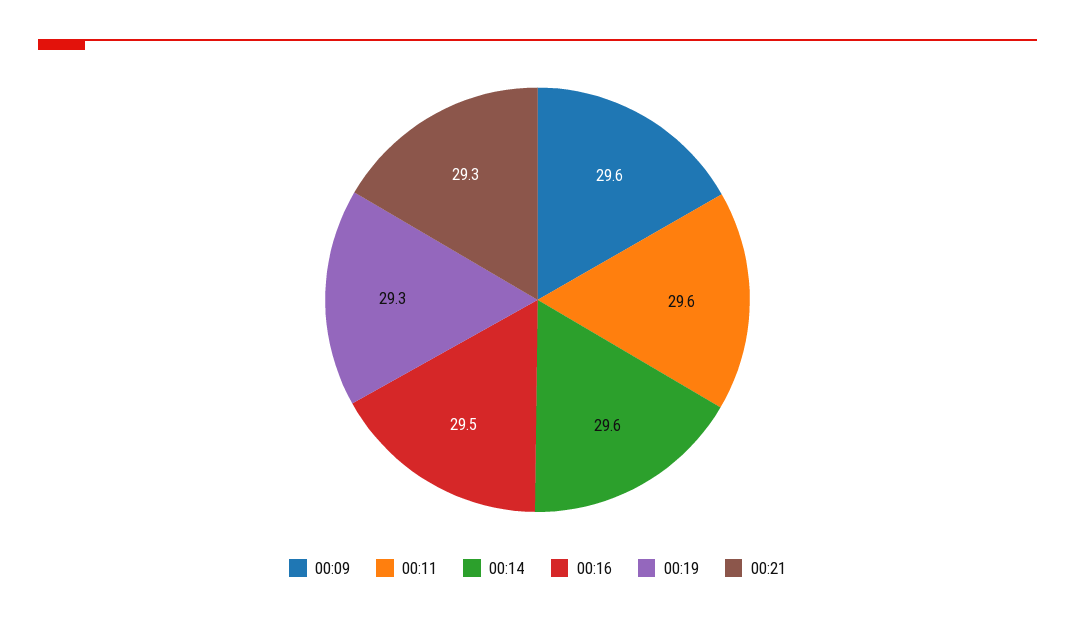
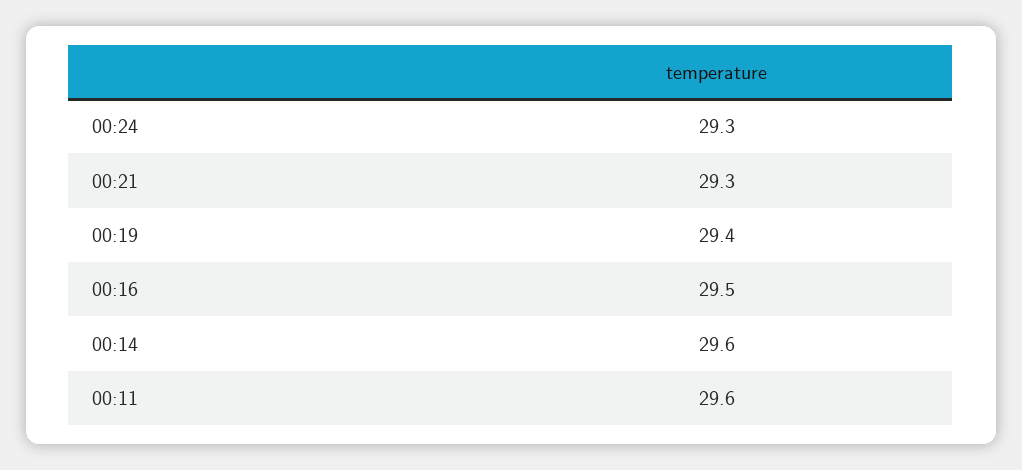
00:09: 29.6 -> none
00:19: 29.3 -> 29.4
00:24: none -> 29.3

